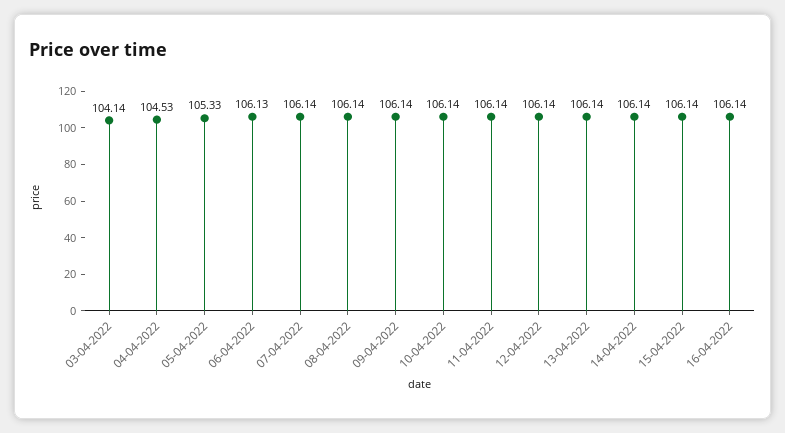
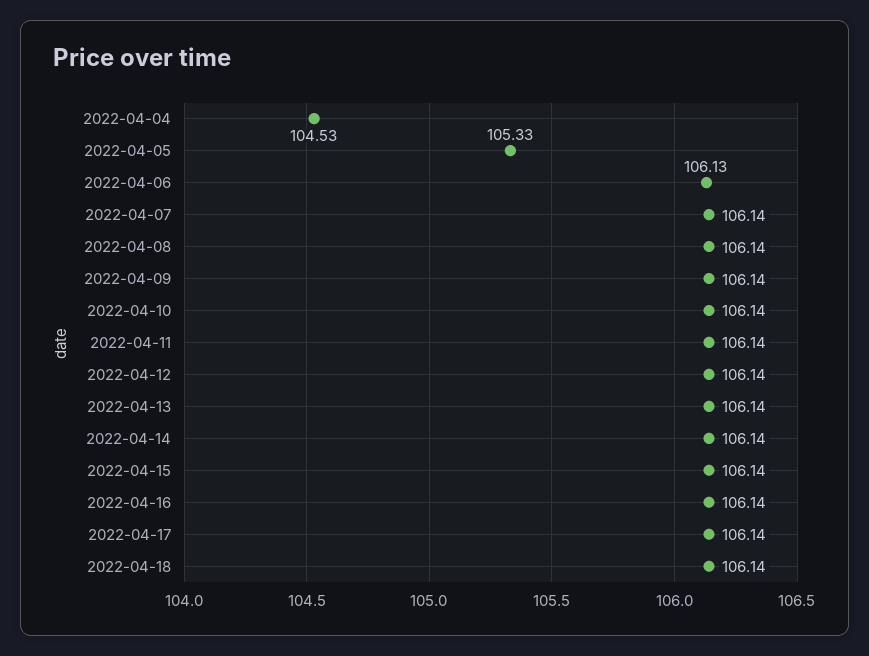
03-04-2022: 104.14 -> none
2022-04-17: none -> 106.14
2022-04-18: none -> 106.14

